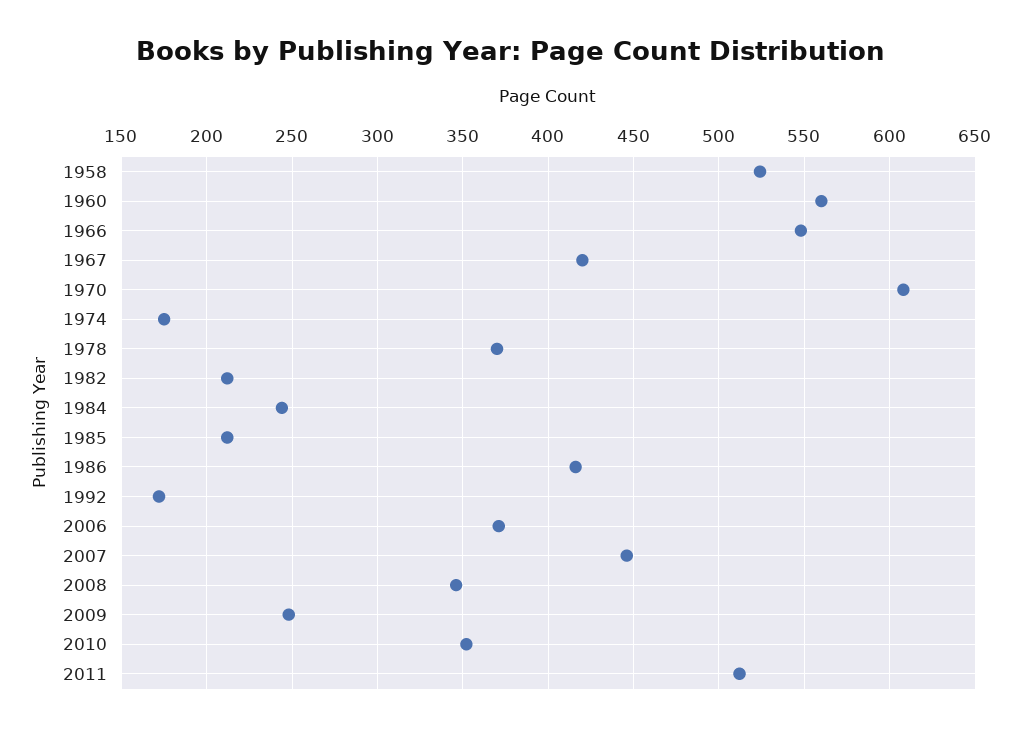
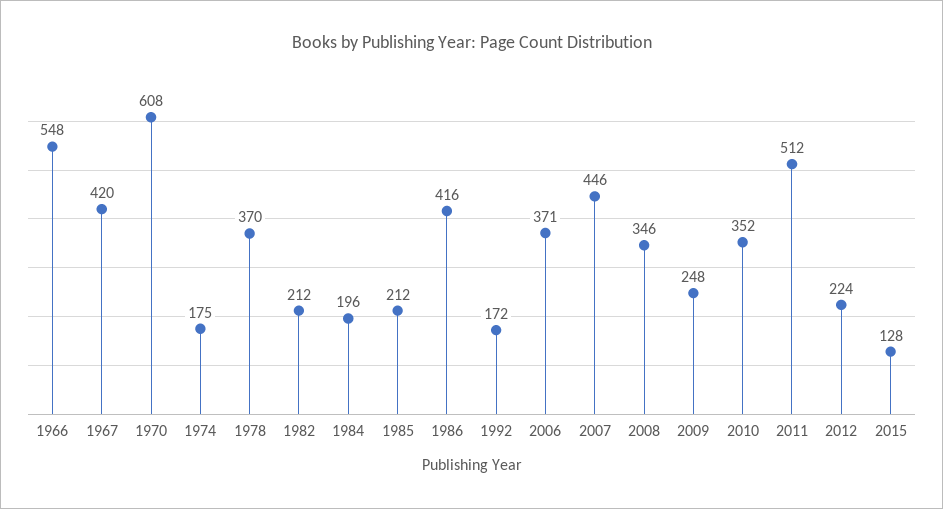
1958: 525 -> none
1960: 560 -> none
1984: 245 -> 196
2012: none -> 224
2015: none -> 128

